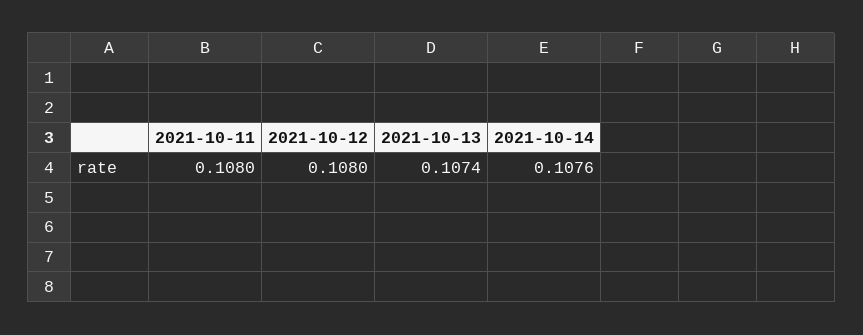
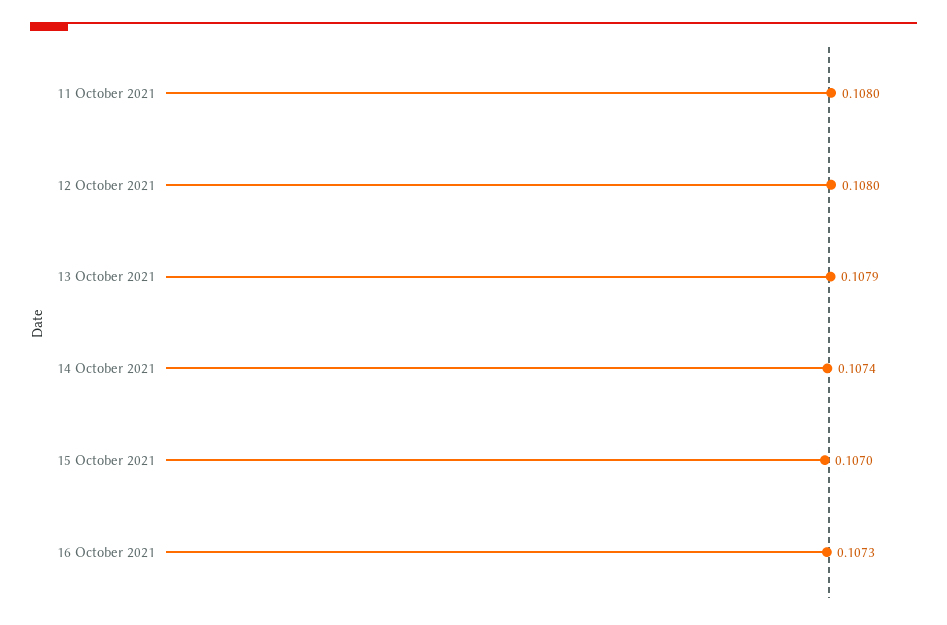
2021-10-13: 0.1074 -> 0.1079
2021-10-14: 0.1076 -> 0.1074
15 October 2021: none -> 0.107
16 October 2021: none -> 0.1073

